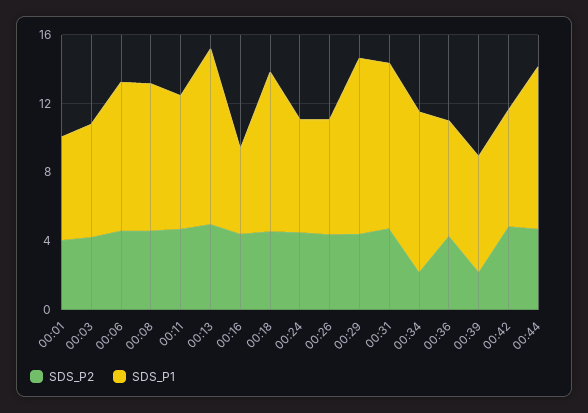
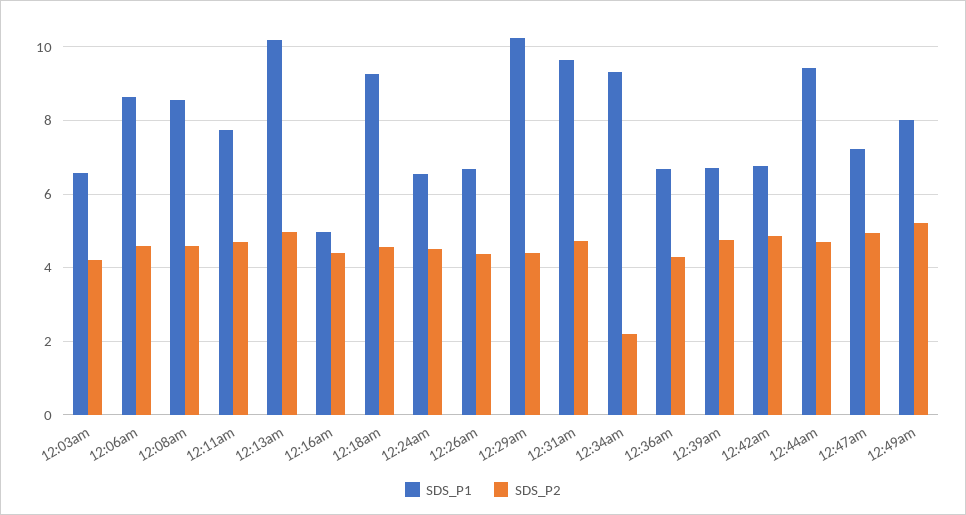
SDS_P2, 00:01: 4 -> none
SDS_P1, 00:01: 6 -> none
SDS_P2, 00:39: 2 -> 4.8
SDS_P1, 12:47am: none -> 7.2
SDS_P2, 12:47am: none -> 5
SDS_P1, 12:49am: none -> 8
SDS_P2, 12:49am: none -> 5.2

